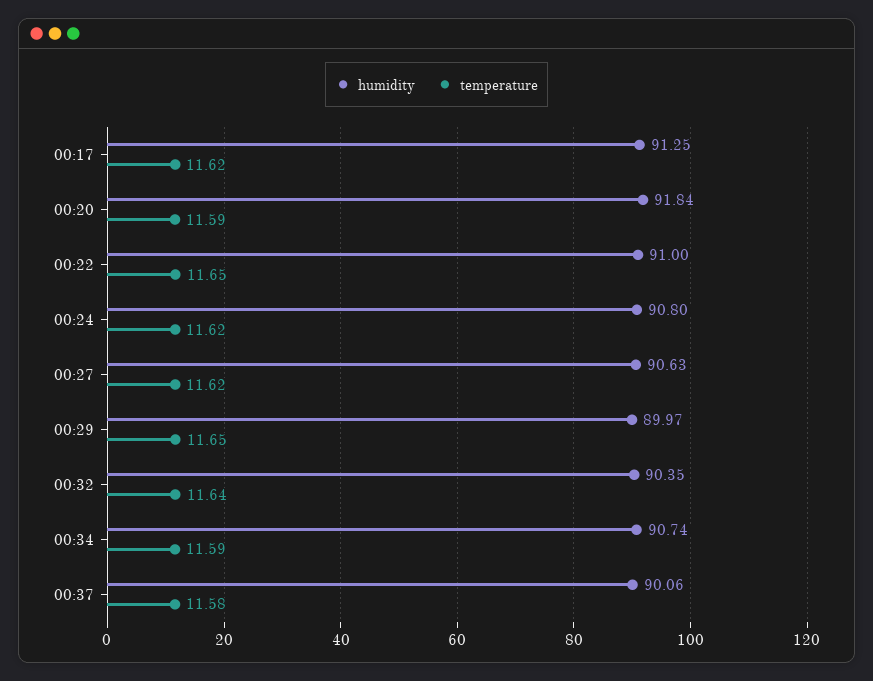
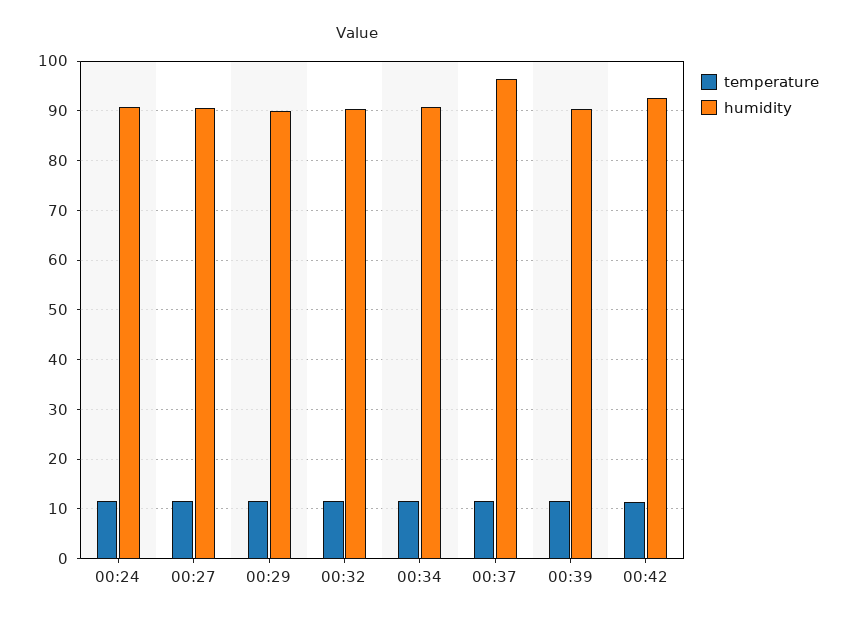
humidity, 00:17: 91.25 -> none
temperature, 00:17: 11.62 -> none
humidity, 00:20: 91.84 -> none
temperature, 00:20: 11.59 -> none
humidity, 00:22: 91 -> none
temperature, 00:22: 11.65 -> none
humidity, 00:37: 90.06 -> 96
temperature, 00:39: none -> 12
humidity, 00:39: none -> 90
temperature, 00:42: none -> 12
humidity, 00:42: none -> 92

